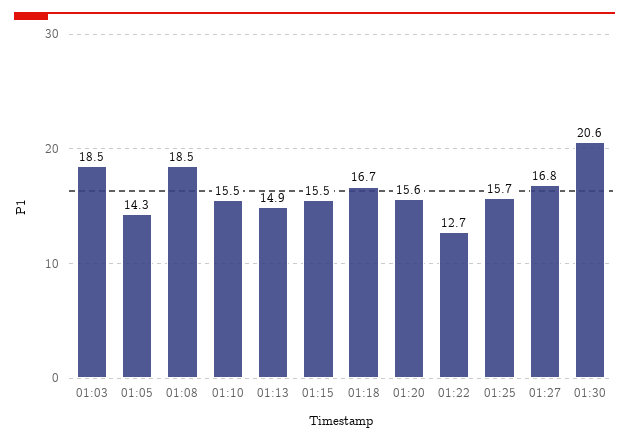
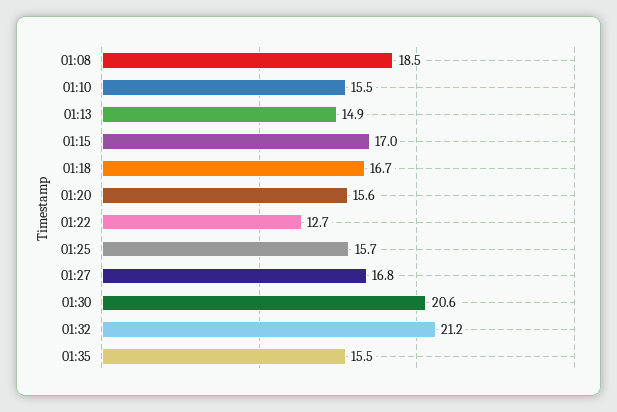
01:03: 18.5 -> none
01:05: 14.3 -> none
01:15: 15.5 -> 17
01:32: none -> 21.2
01:35: none -> 15.5

